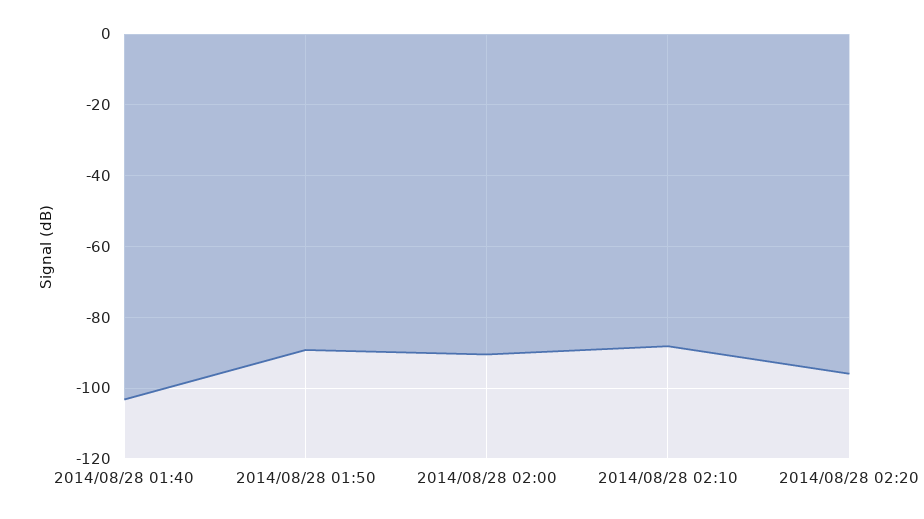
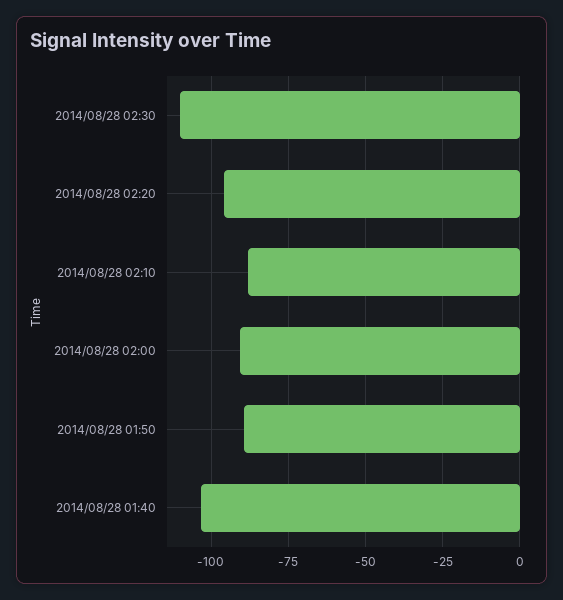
2014/08/28 02:30: none -> -110

